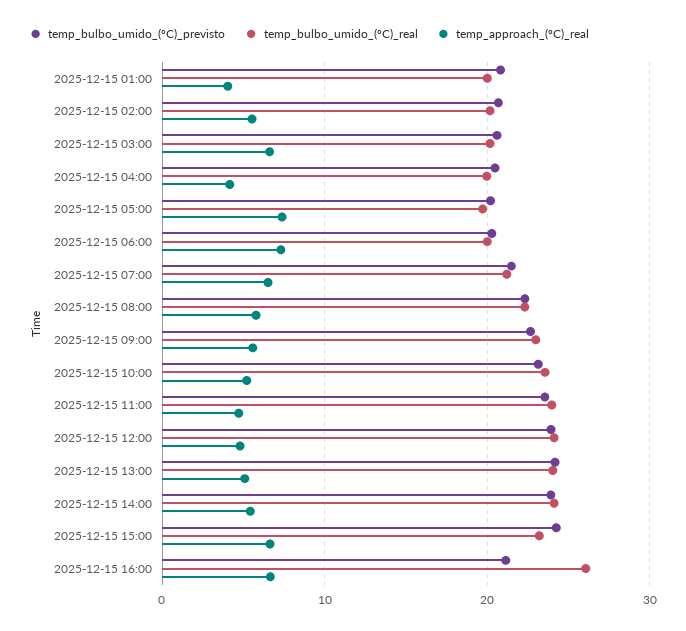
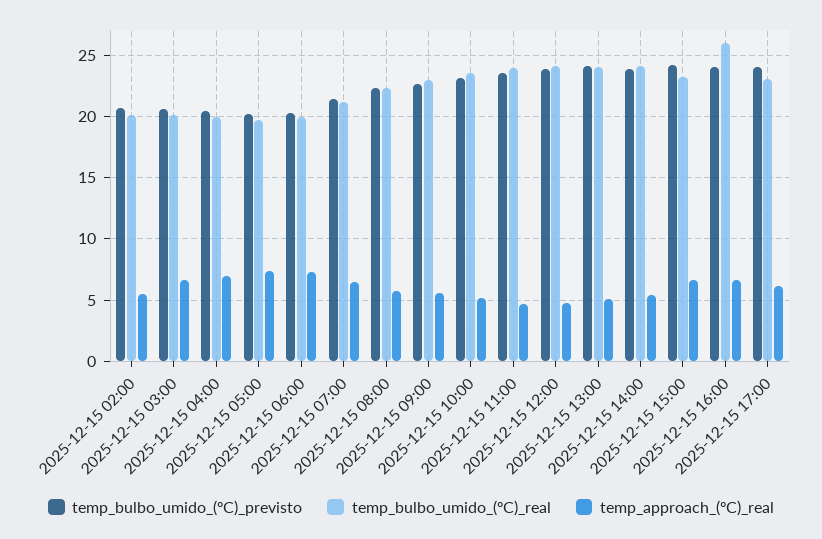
temp_bulbo_umido_(ºC)_previsto, 2025-12-15 01:00: 21 -> none
temp_bulbo_umido_(ºC)_real, 2025-12-15 01:00: 20 -> none
temp_approach_(ºC)_real, 2025-12-15 01:00: 4 -> none
temp_approach_(ºC)_real, 2025-12-15 04:00: 4 -> 7
temp_bulbo_umido_(ºC)_previsto, 2025-12-15 16:00: 21 -> 24
temp_bulbo_umido_(ºC)_previsto, 2025-12-15 17:00: none -> 24
temp_bulbo_umido_(ºC)_real, 2025-12-15 17:00: none -> 23
temp_approach_(ºC)_real, 2025-12-15 17:00: none -> 6

